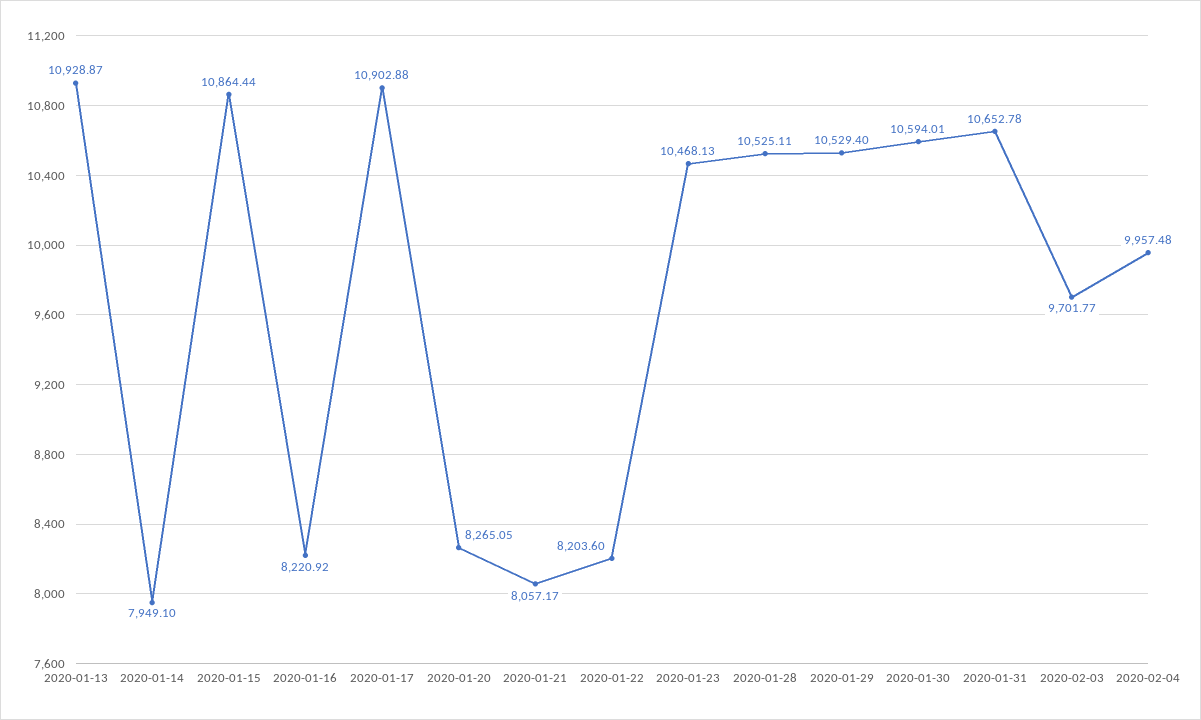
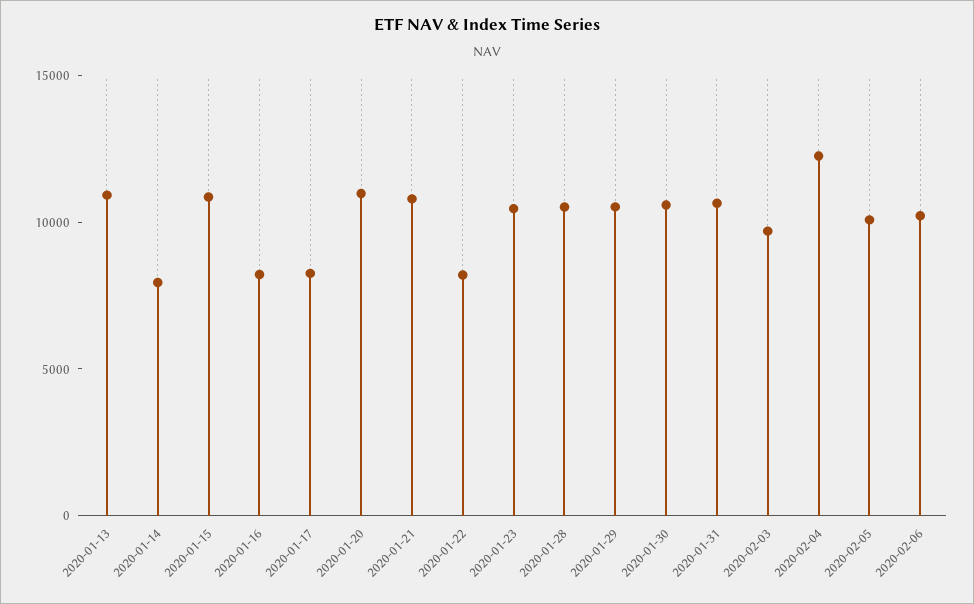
2020-01-17: 10902.88 -> 8000
2020-01-20: 8265.05 -> 11000
2020-01-21: 8057.17 -> 11000
2020-02-04: 9957.48 -> 12000
2020-02-05: none -> 10000
2020-02-06: none -> 10000

